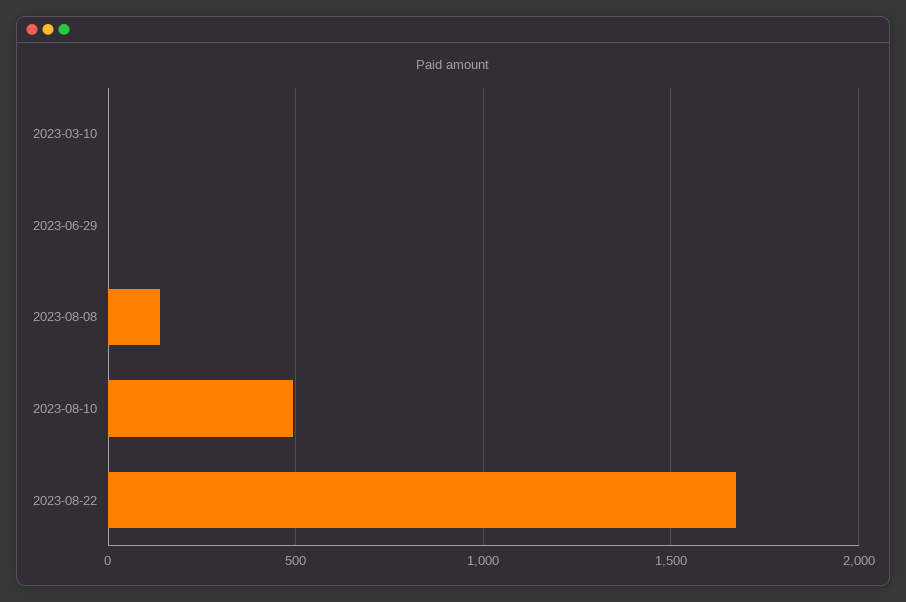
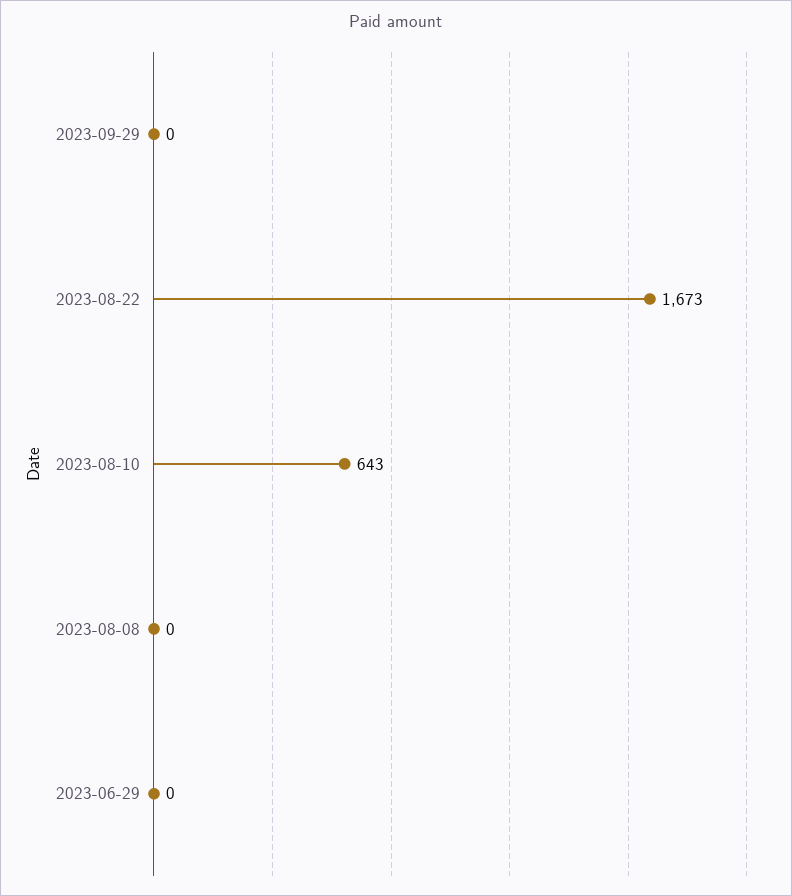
2023-03-10: 0 -> none
2023-08-08: 150 -> 0
2023-08-10: 500 -> 643
2023-09-29: none -> 0

